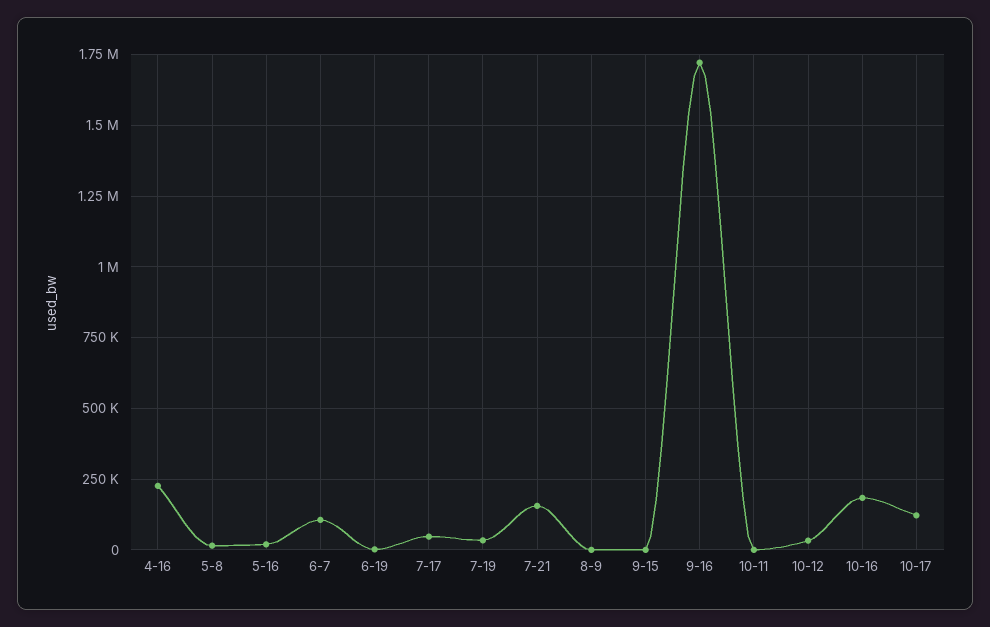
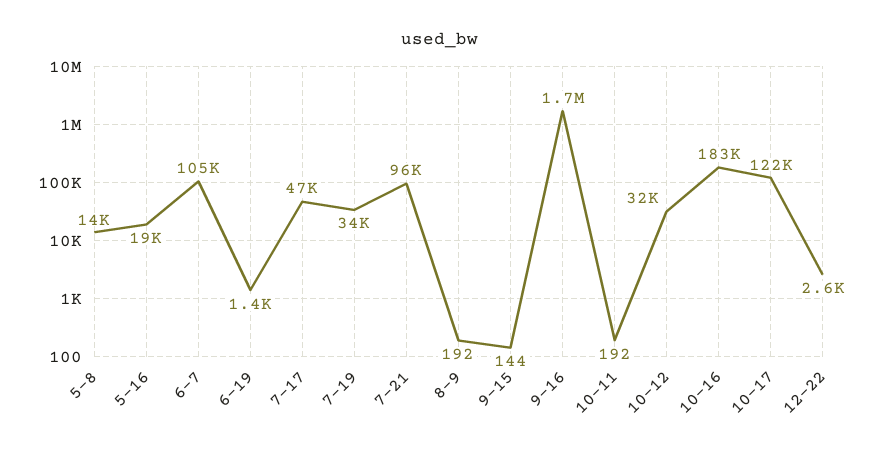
4-16: 225000 -> none
7-21: 150000 -> 96000
12-22: none -> 2600

